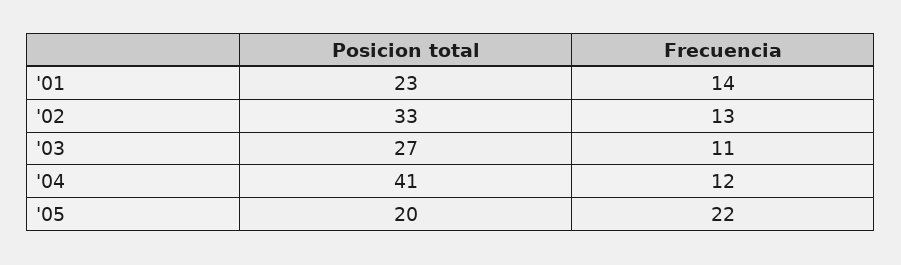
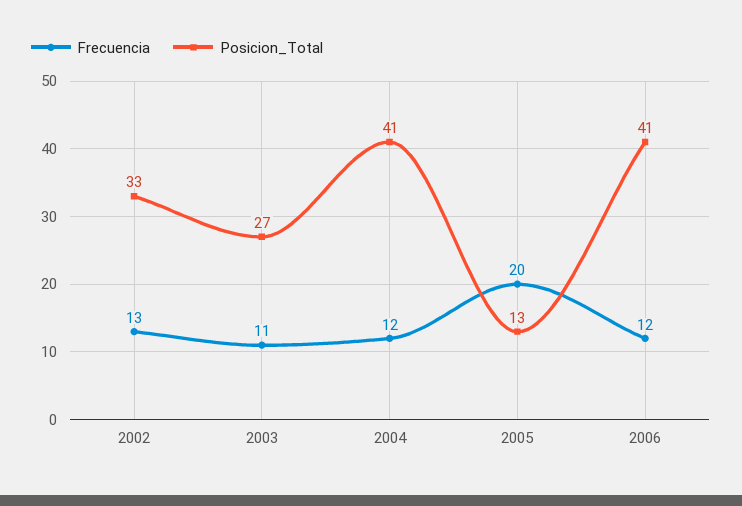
Posicion total, '01: 23 -> none
Frecuencia, '01: 14 -> none
Posicion total, '05: 20 -> 13
Frecuencia, '05: 22 -> 20
Frecuencia, 2006: none -> 12
Posicion total, 2006: none -> 41

